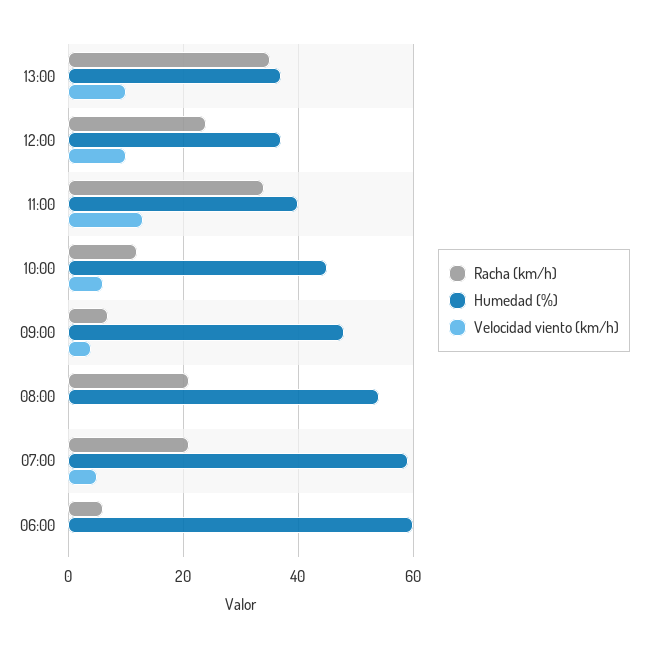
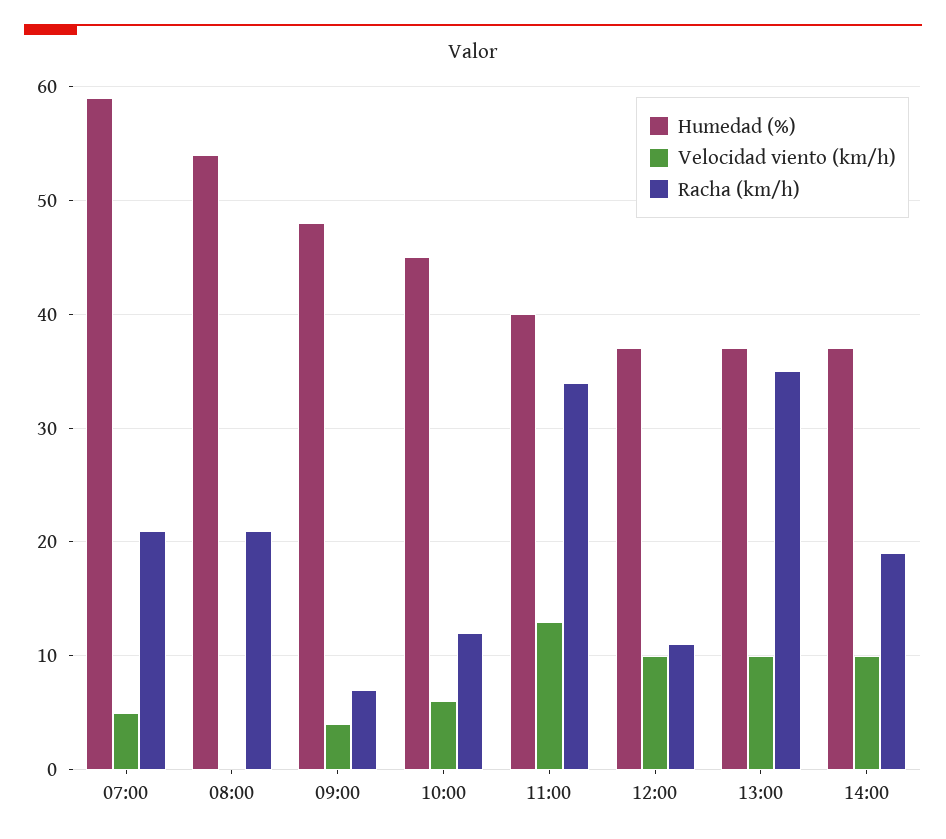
Racha (km/h), 12:00: 25 -> 11
Racha (km/h), 06:00: 5 -> none
Humedad (%), 06:00: 60 -> none
Velocidad viento (km/h), 06:00: 0 -> none
Humedad (%), 14:00: none -> 37
Velocidad viento (km/h), 14:00: none -> 10
Racha (km/h), 14:00: none -> 19

